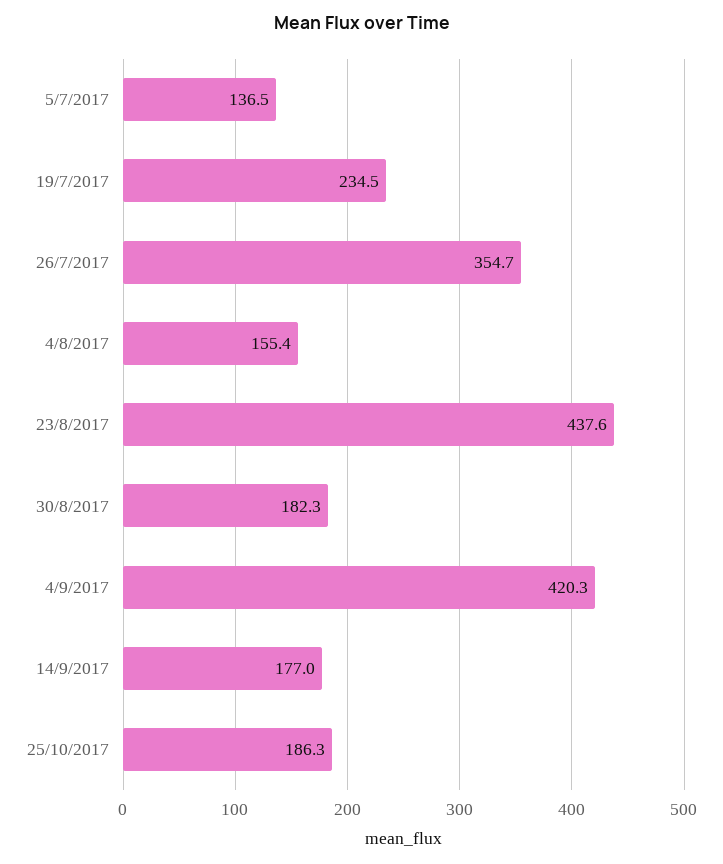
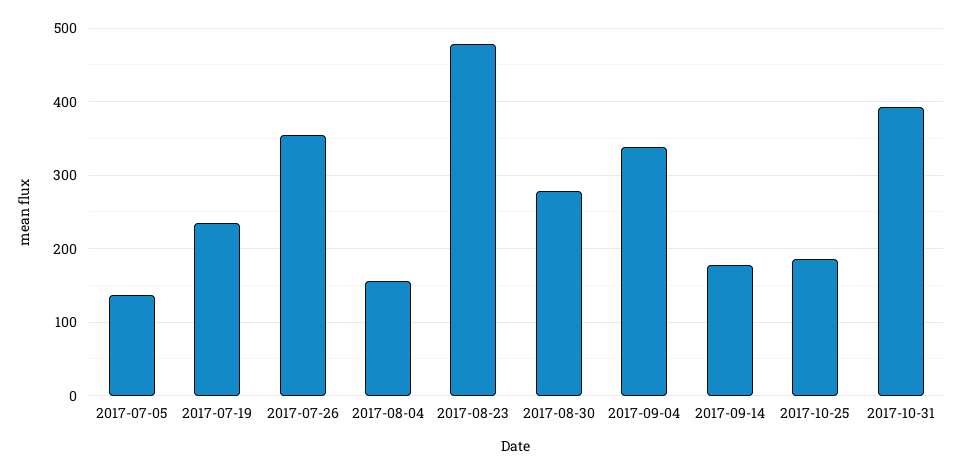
23/8/2017: 437.6 -> 480
30/8/2017: 182.3 -> 280
4/9/2017: 420.3 -> 340
2017-10-31: none -> 390

